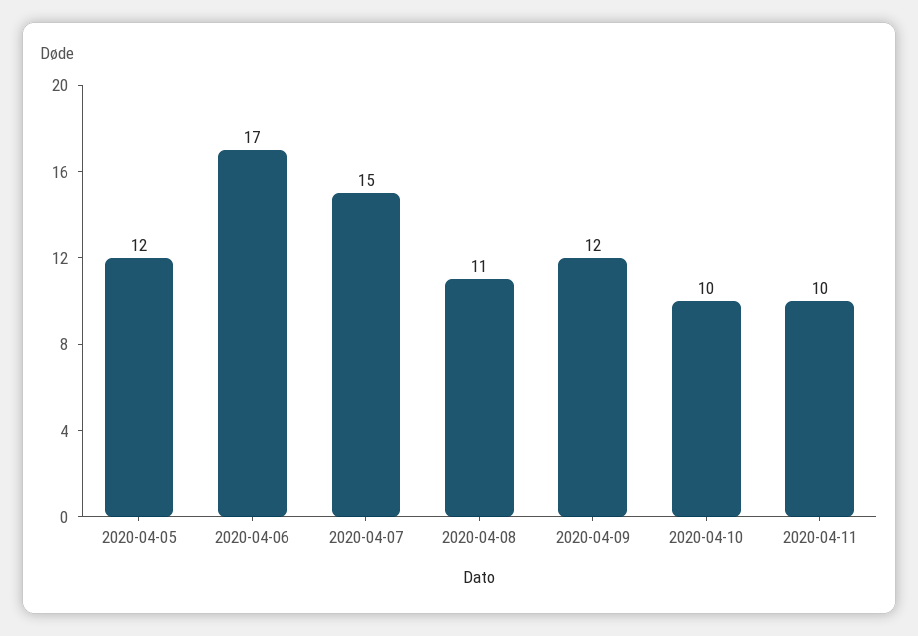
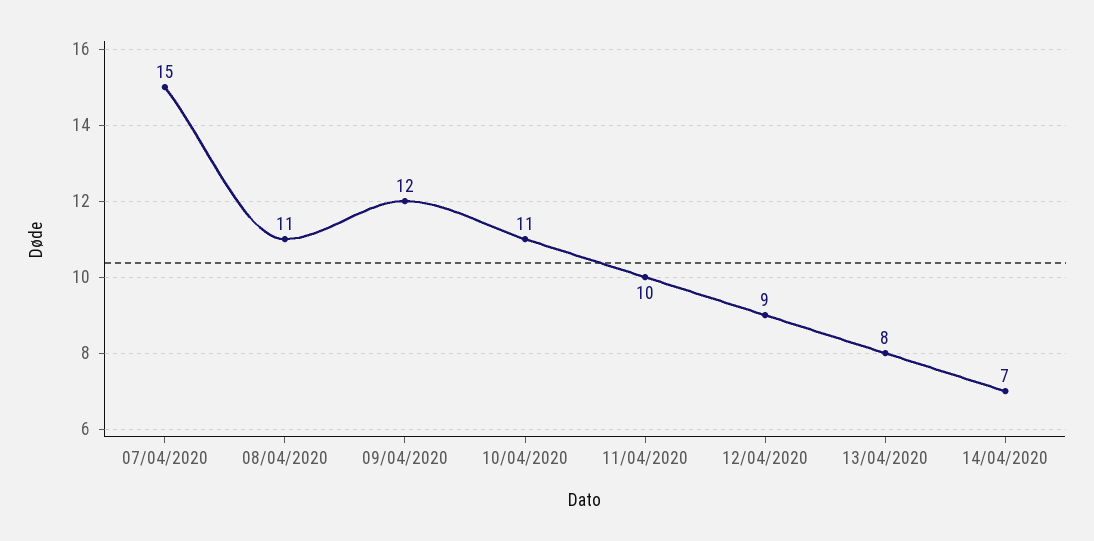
2020-04-05: 12 -> none
2020-04-06: 17 -> none
2020-04-10: 10 -> 11
12/04/2020: none -> 9
13/04/2020: none -> 8
14/04/2020: none -> 7

